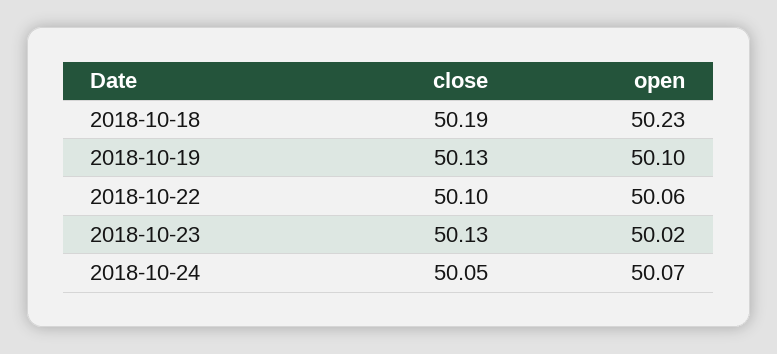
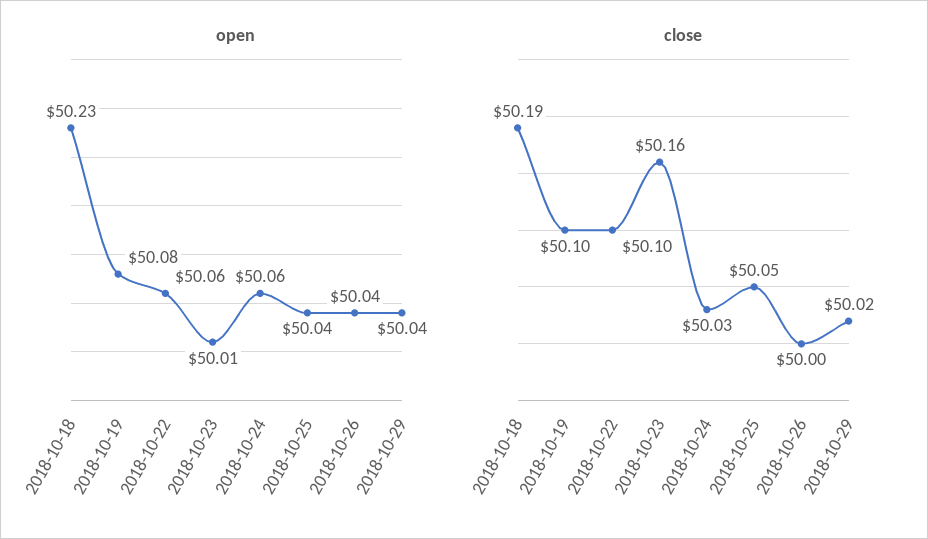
close, 2018-10-19: 50.13 -> 50.1
open, 2018-10-19: 50.1 -> 50.08
close, 2018-10-23: 50.13 -> 50.16
open, 2018-10-23: 50.02 -> 50.01
close, 2018-10-24: 50.05 -> 50.03
open, 2018-10-24: 50.07 -> 50.06
open, 2018-10-25: none -> 50.04
open, 2018-10-26: none -> 50.04
open, 2018-10-29: none -> 50.04
close, 2018-10-25: none -> 50.05
close, 2018-10-26: none -> 50
close, 2018-10-29: none -> 50.02

